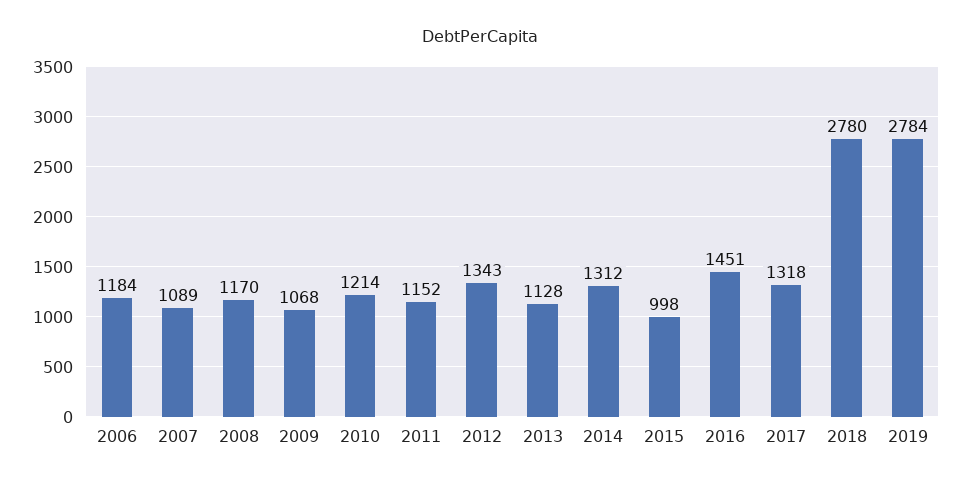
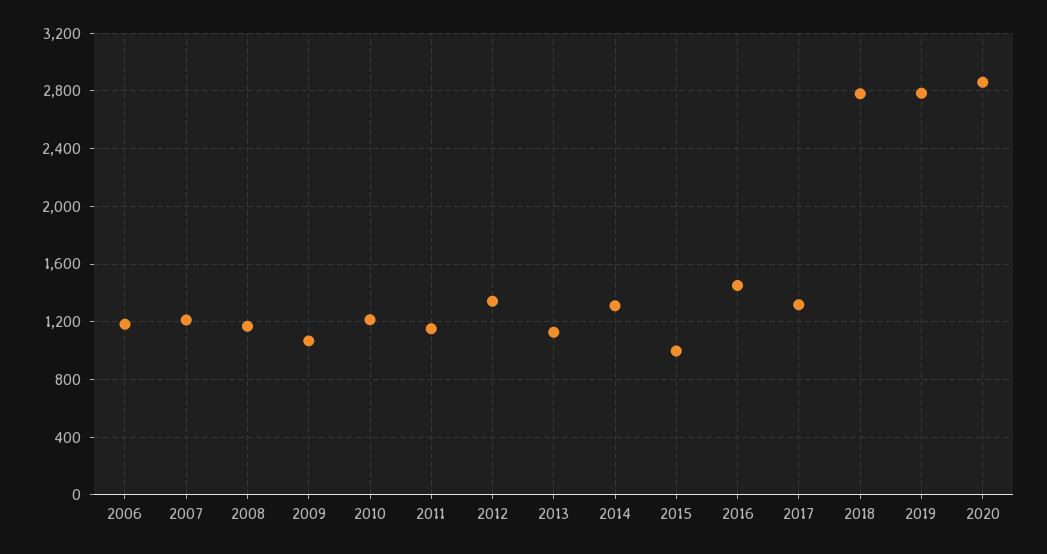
2007: 1089 -> 1200
2020: none -> 2850

